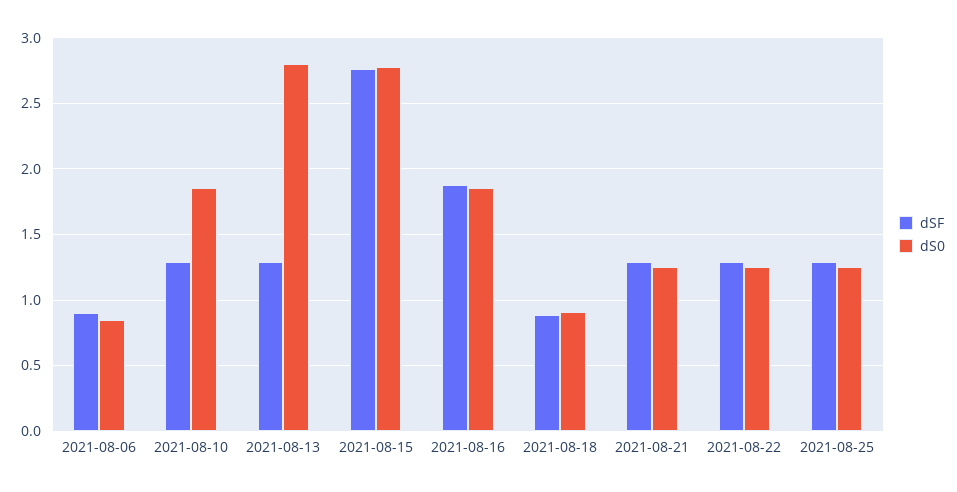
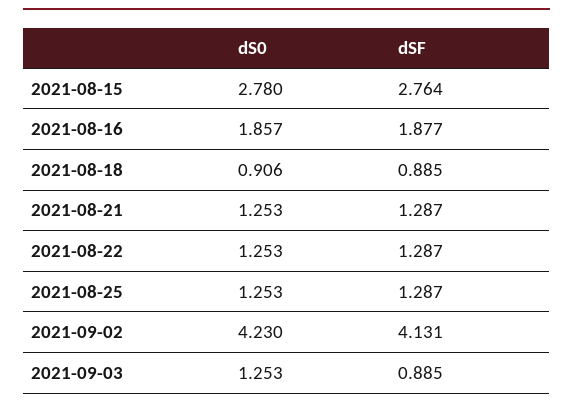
dSF, 2021-08-06: 0.9 -> none
dS0, 2021-08-06: 0.85 -> none
dSF, 2021-08-10: 1.3 -> none
dS0, 2021-08-10: 1.85 -> none
dSF, 2021-08-13: 1.3 -> none
dS0, 2021-08-13: 2.8 -> none
dS0, 2021-09-02: none -> 4.23
dSF, 2021-09-02: none -> 4.131
dS0, 2021-09-03: none -> 1.253
dSF, 2021-09-03: none -> 0.885

